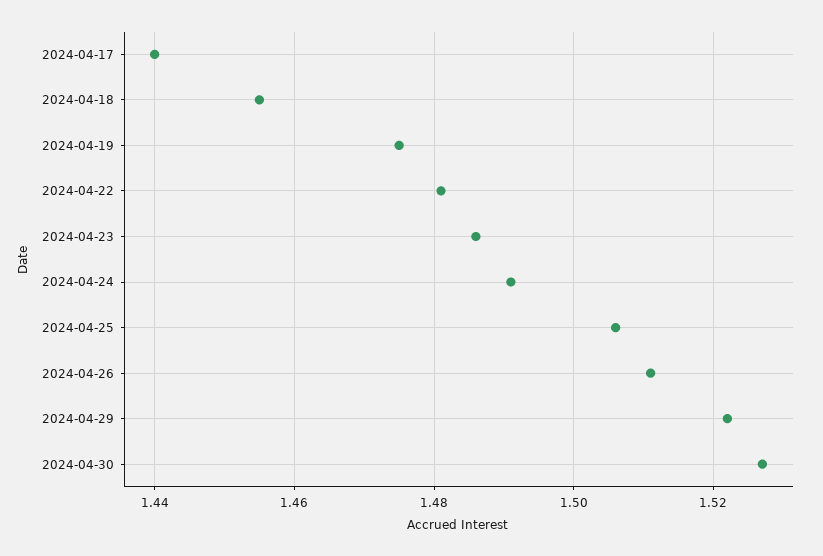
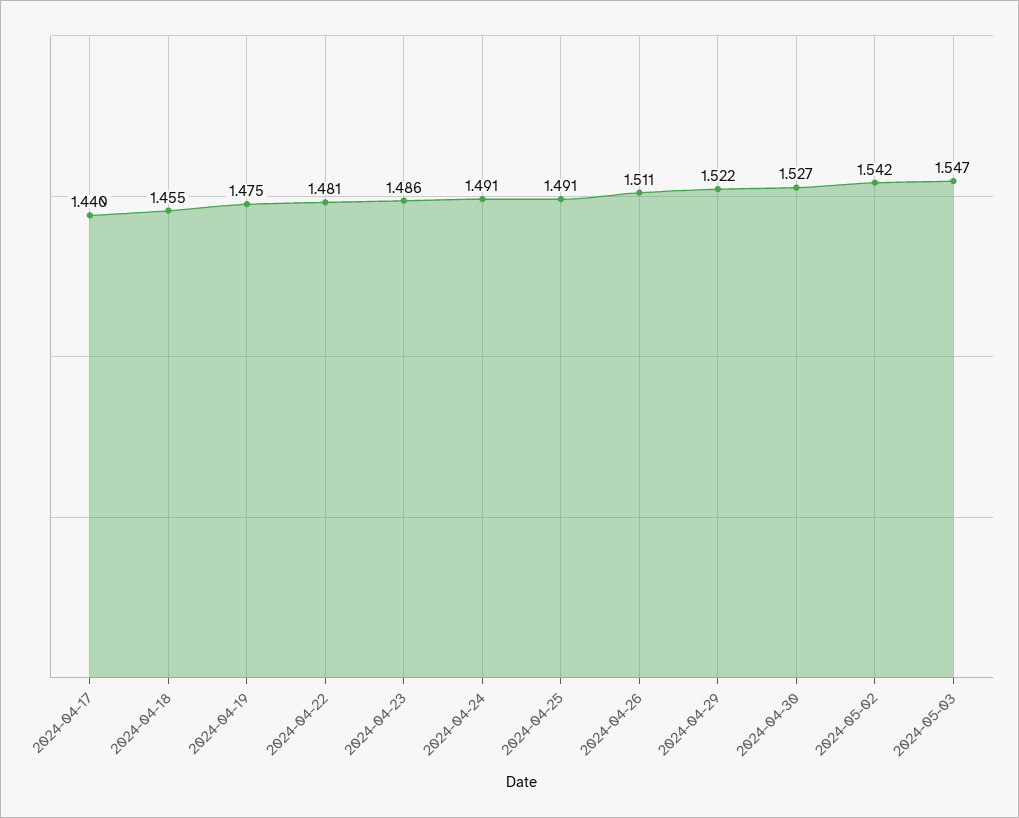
2024-04-25: 1.505 -> 1.491
2024-05-02: none -> 1.542
2024-05-03: none -> 1.547

